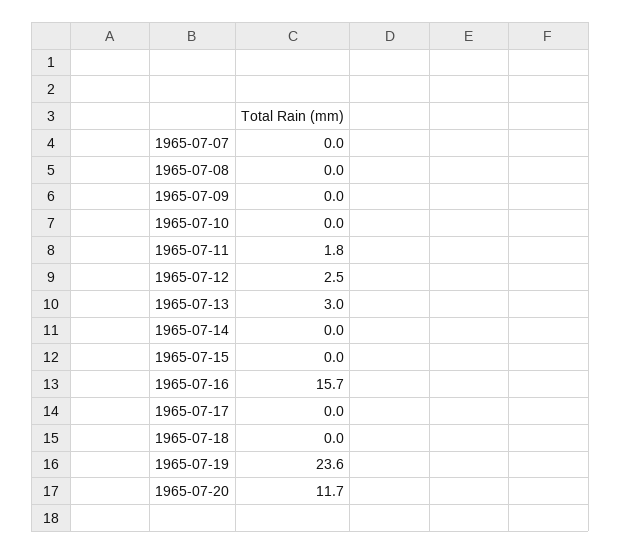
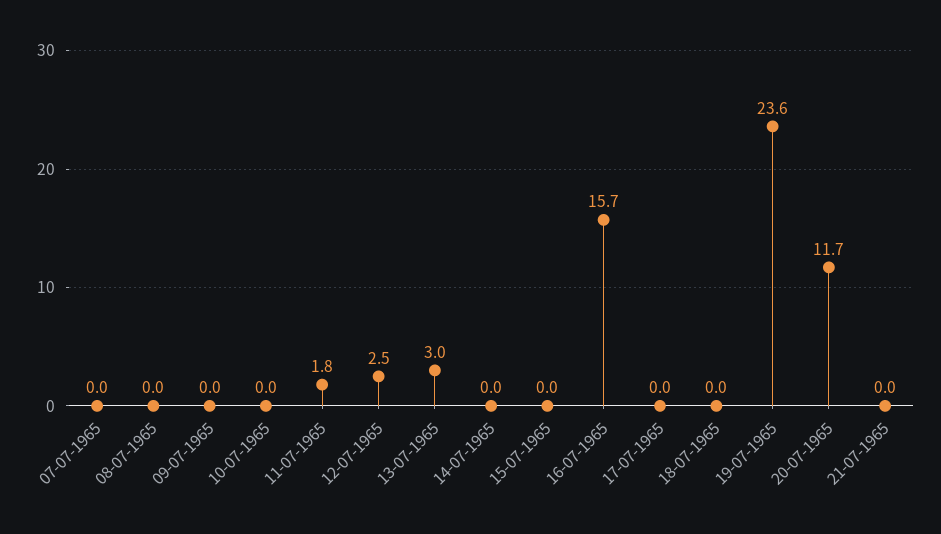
21-07-1965: none -> 0

